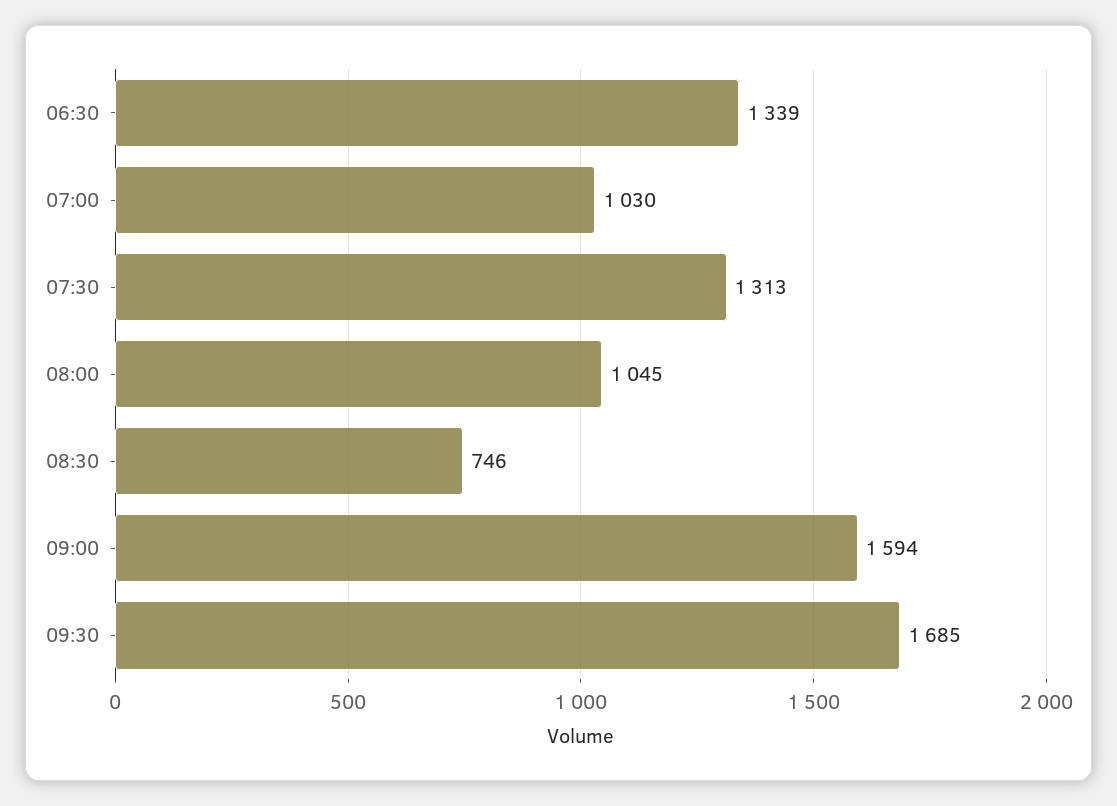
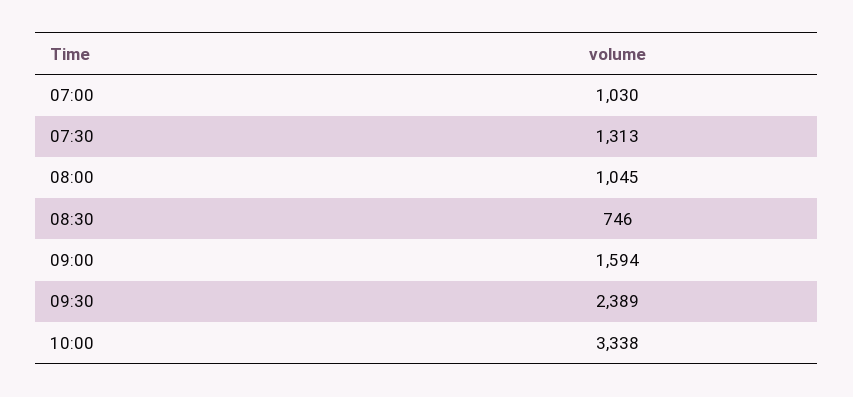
06:30: 1339 -> none
09:30: 1685 -> 2389
10:00: none -> 3338

